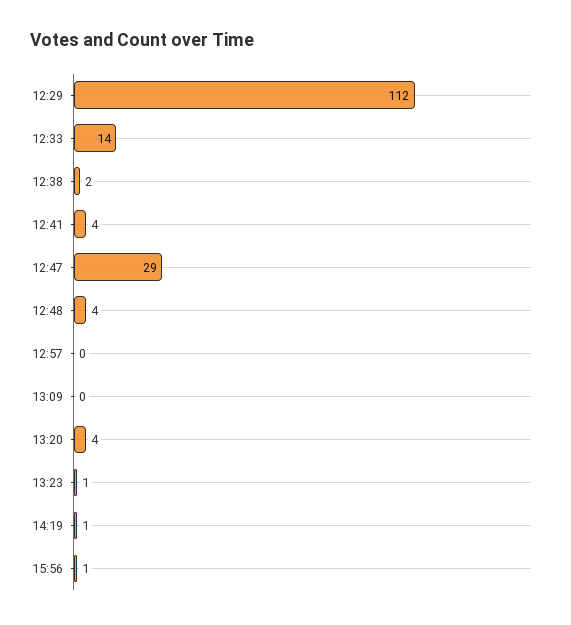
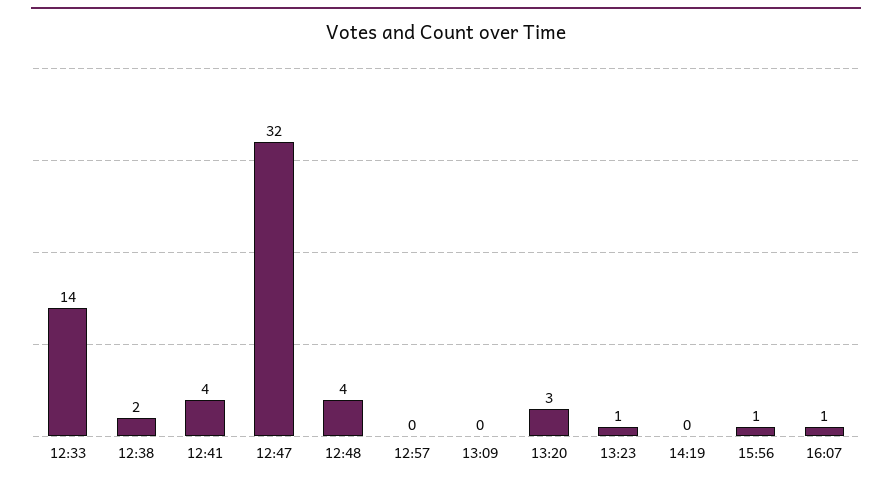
12:29: 112 -> none
12:47: 29 -> 32
13:20: 4 -> 3
14:19: 1 -> 0
16:07: none -> 1

